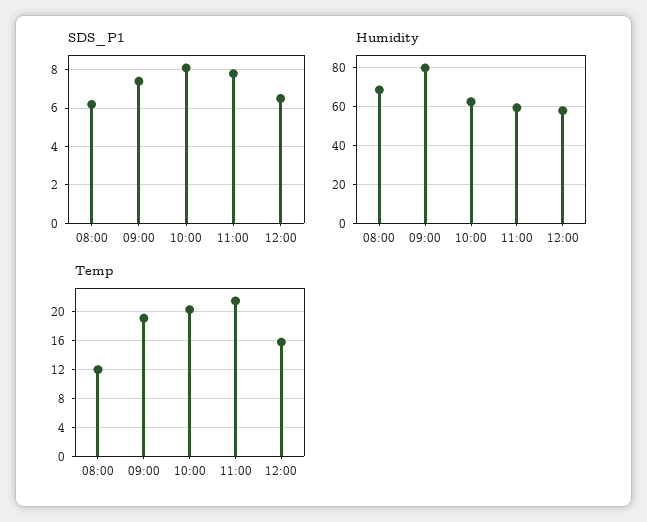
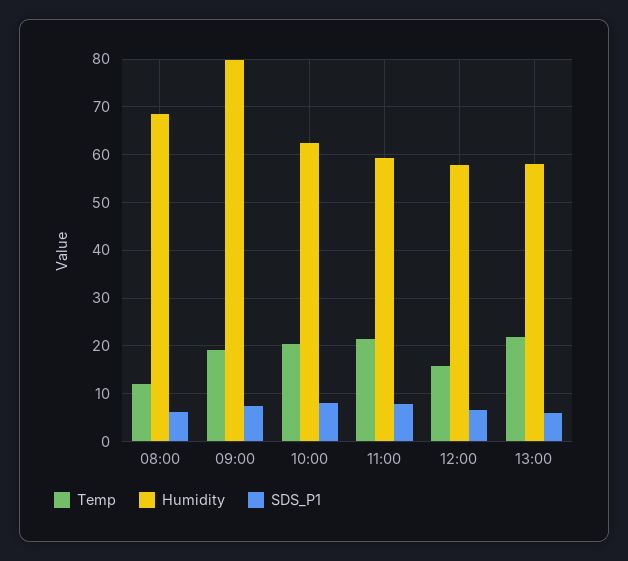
Temp, 13:00: none -> 22
Humidity, 13:00: none -> 58
SDS_P1, 13:00: none -> 6

